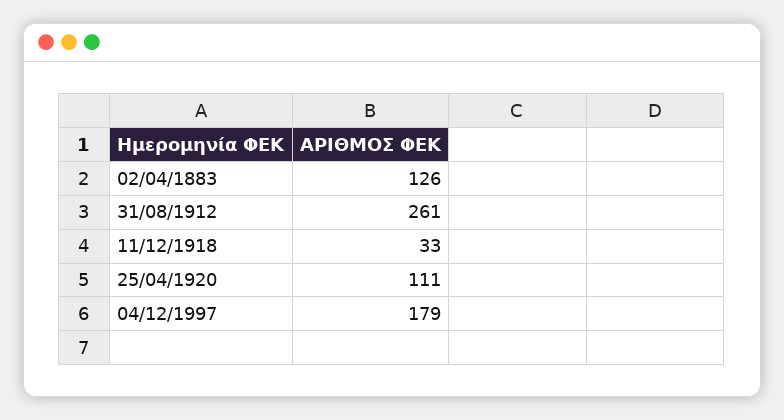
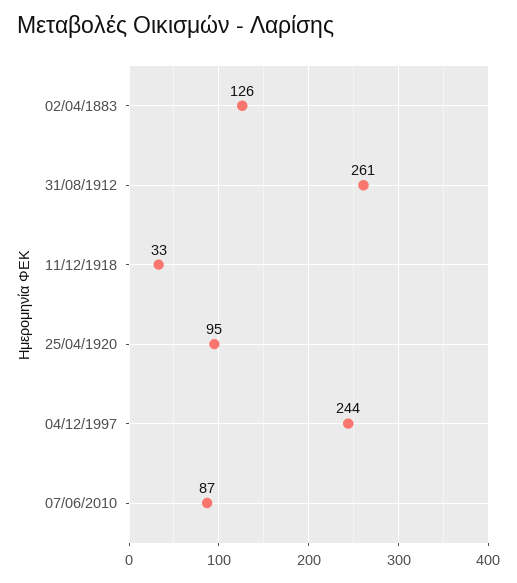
25/04/1920: 111 -> 95
04/12/1997: 179 -> 244
07/06/2010: none -> 87

